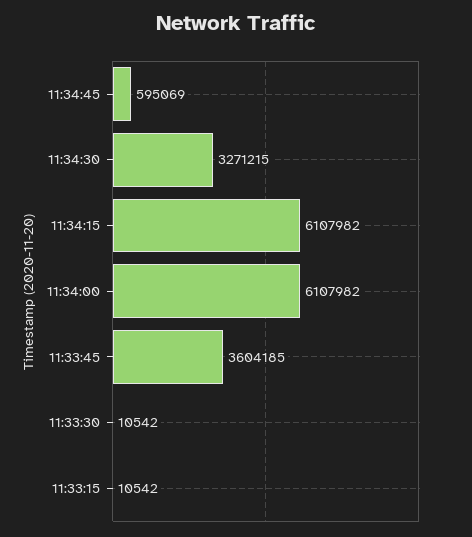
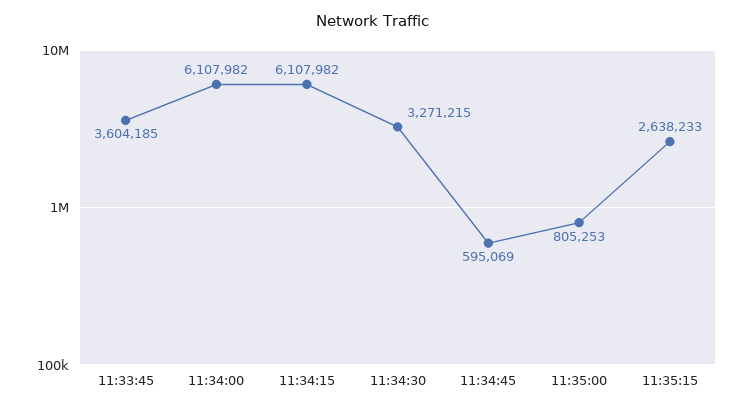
11:33:30: 10542 -> none
11:33:15: 10542 -> none
11:35:00: none -> 805253
11:35:15: none -> 2638233

